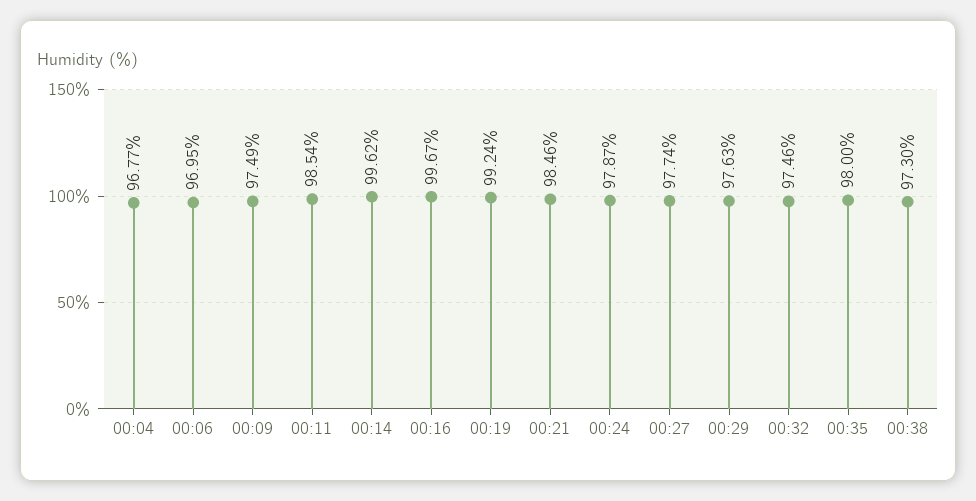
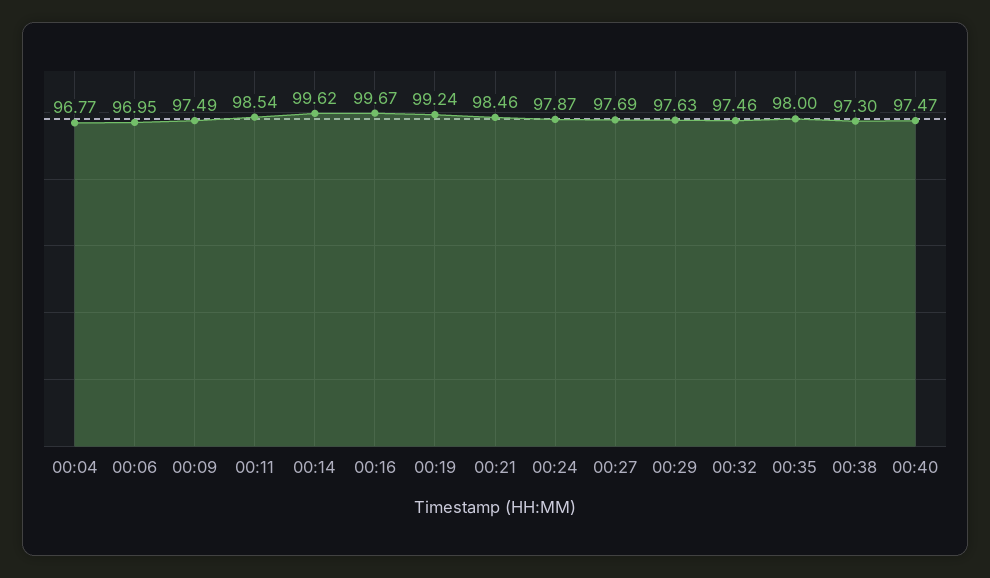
00:27: 97.74 -> 97.69
00:40: none -> 97.47

